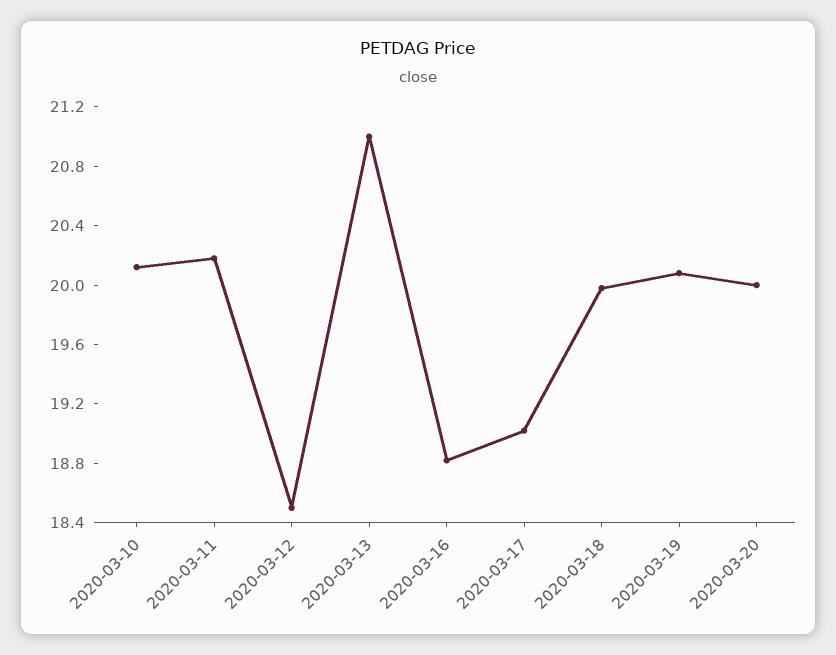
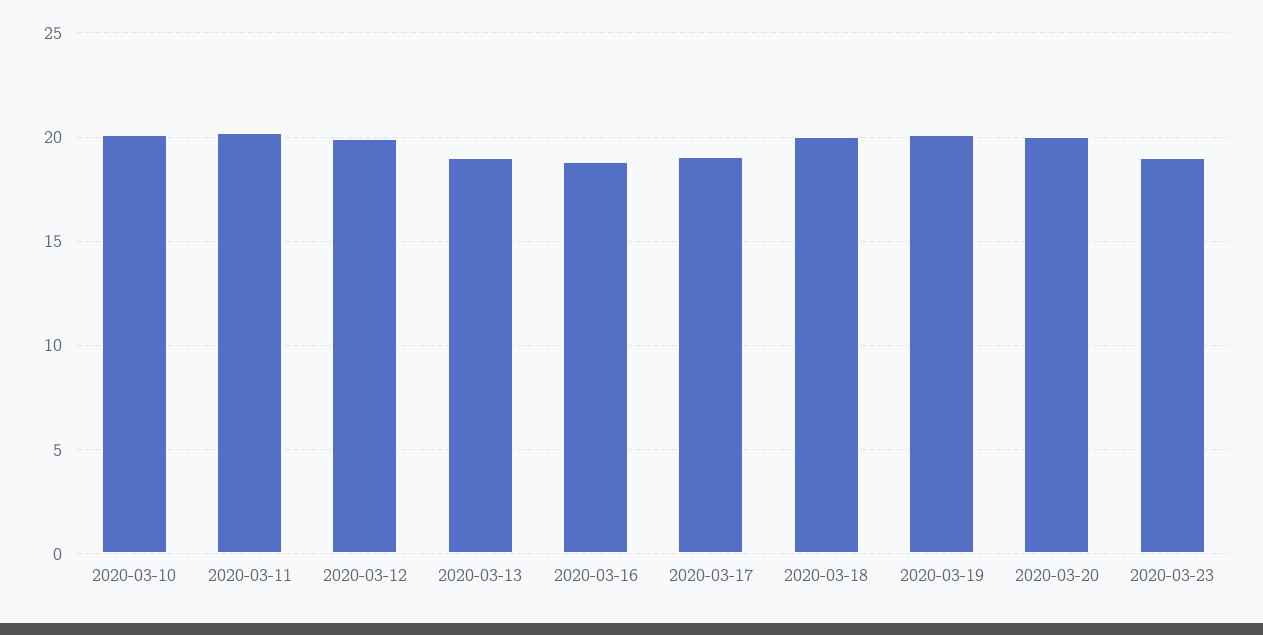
2020-03-12: 18.5 -> 20
2020-03-13: 21 -> 19
2020-03-23: none -> 19

